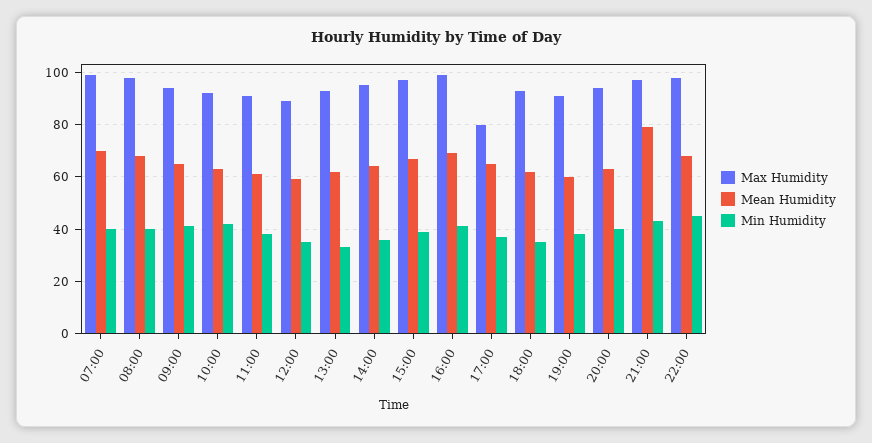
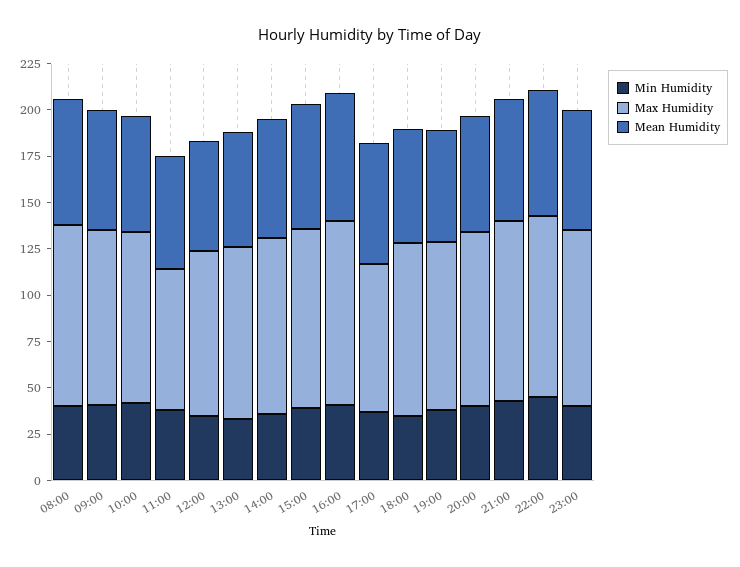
Max Humidity, 07:00: 100 -> none
Mean Humidity, 07:00: 70 -> none
Min Humidity, 07:00: 40 -> none
Max Humidity, 11:00: 90 -> 75
Mean Humidity, 21:00: 80 -> 65
Min Humidity, 23:00: none -> 40
Max Humidity, 23:00: none -> 95
Mean Humidity, 23:00: none -> 65

